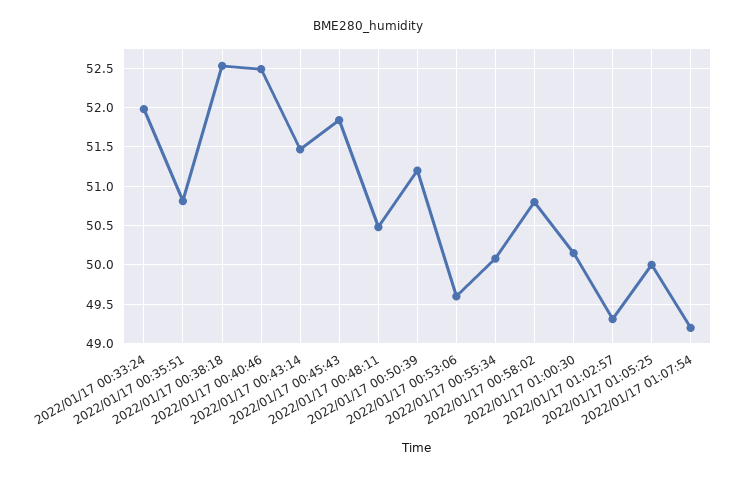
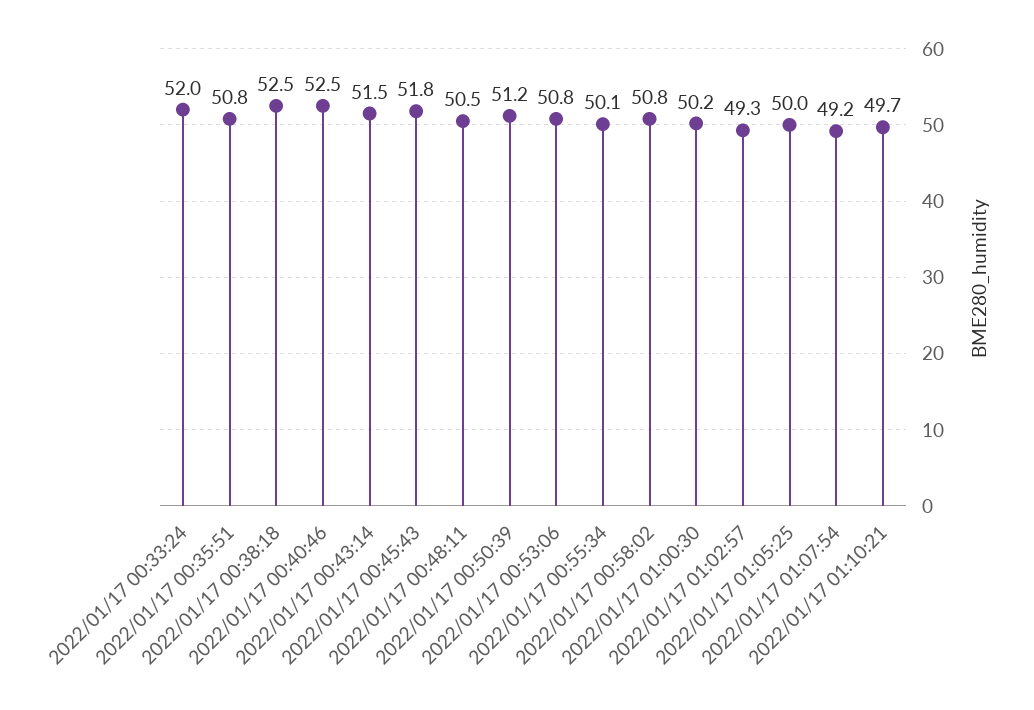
2022/01/17 00:53:06: 49.6 -> 50.8
2022/01/17 01:10:21: none -> 49.7

